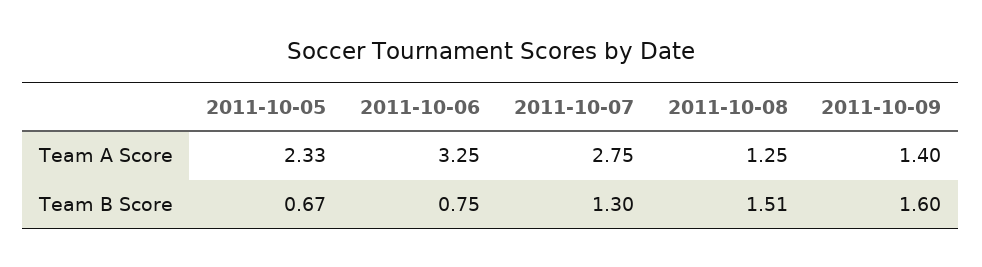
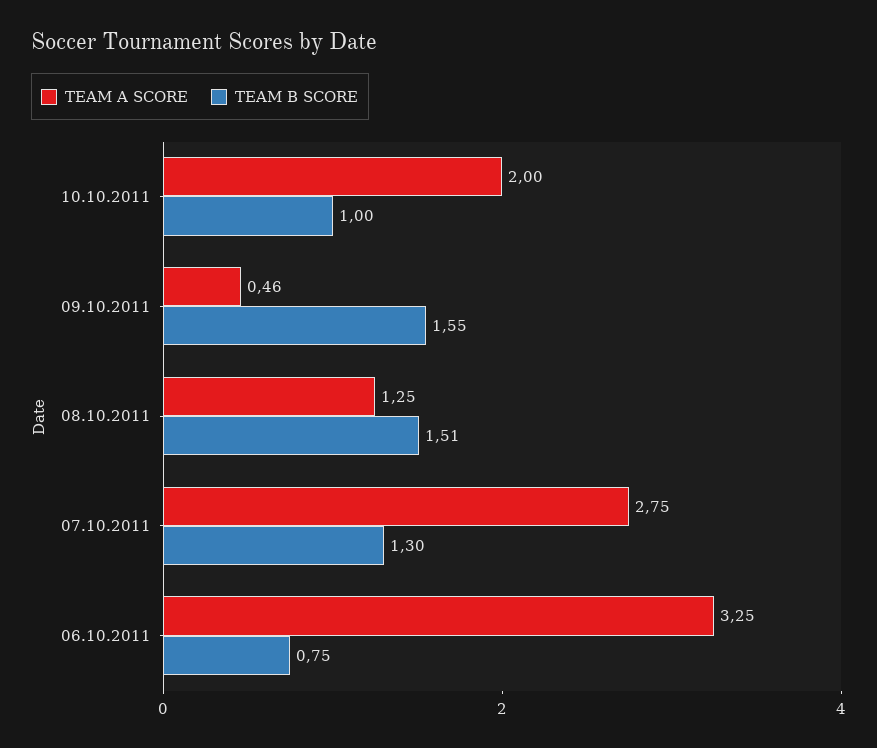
Team A Score, 2011-10-05: 2.33 -> none
Team A Score, 2011-10-09: 1.4 -> 0.46
Team B Score, 2011-10-05: 0.67 -> none
Team B Score, 2011-10-09: 1.6 -> 1.55
Team A Score, 10.10.2011: none -> 2
Team B Score, 10.10.2011: none -> 1

